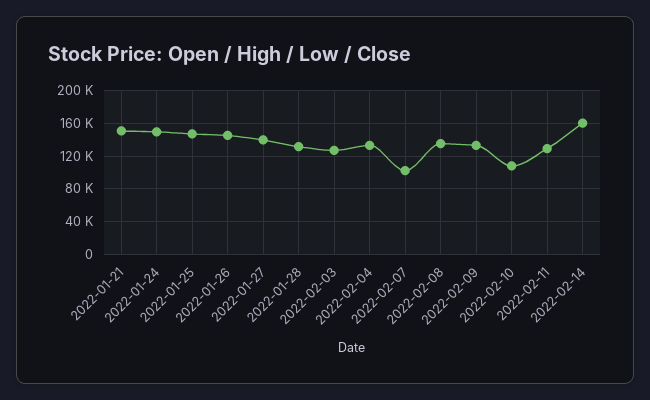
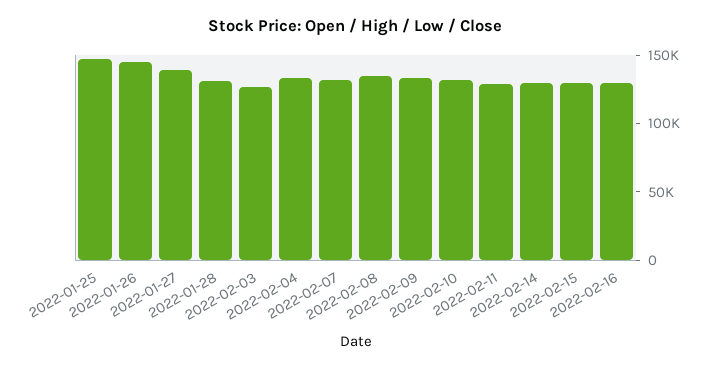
2022-01-21: 150000 -> none
2022-01-24: 150000 -> none
2022-02-07: 100000 -> 130000
2022-02-10: 110000 -> 130000
2022-02-14: 160000 -> 130000
2022-02-15: none -> 130000
2022-02-16: none -> 130000

